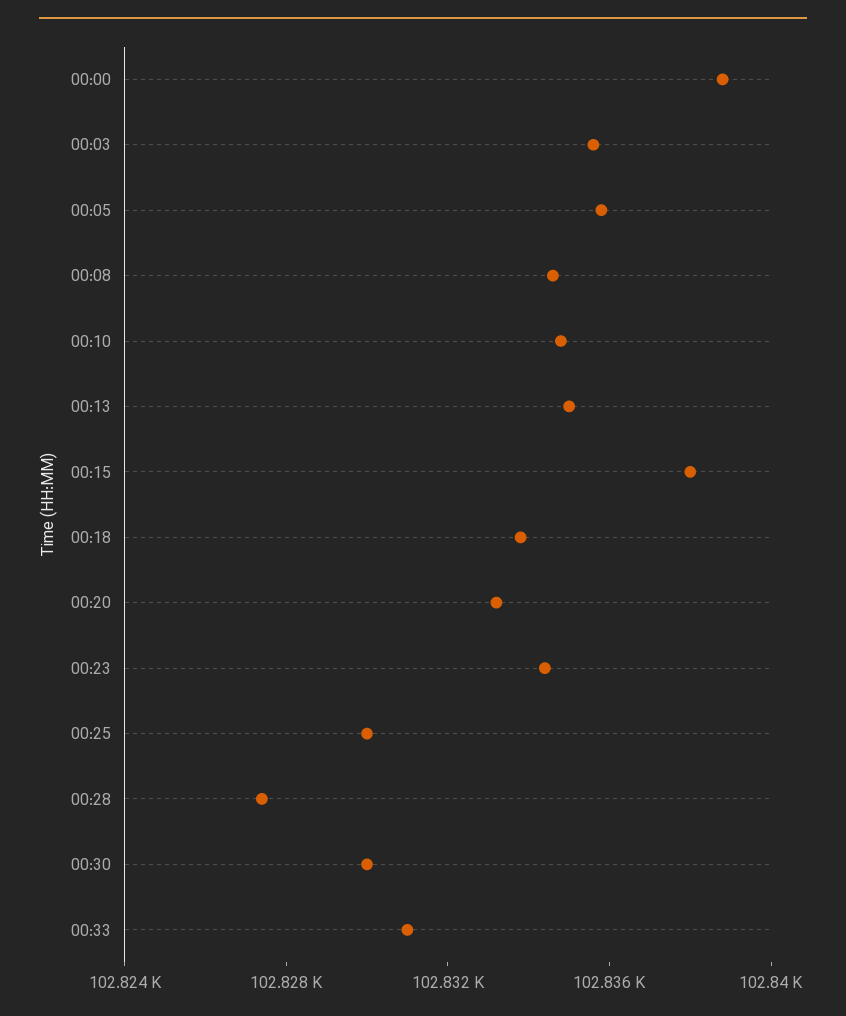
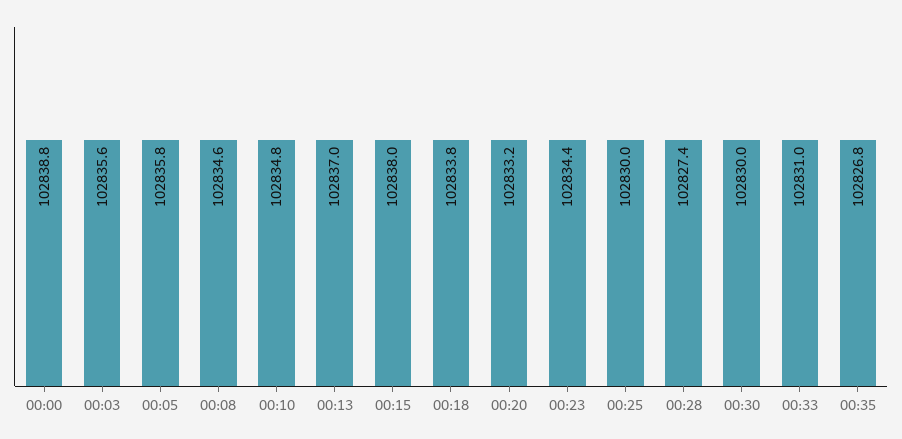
00:13: 102835 -> 102837
00:35: none -> 102826.8

